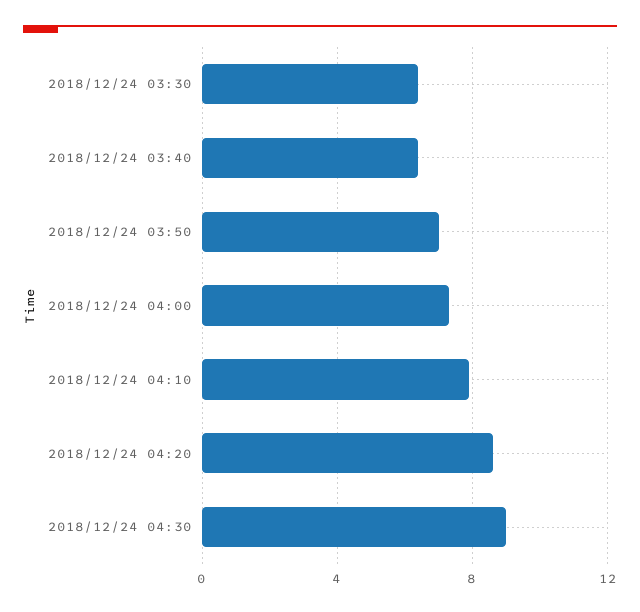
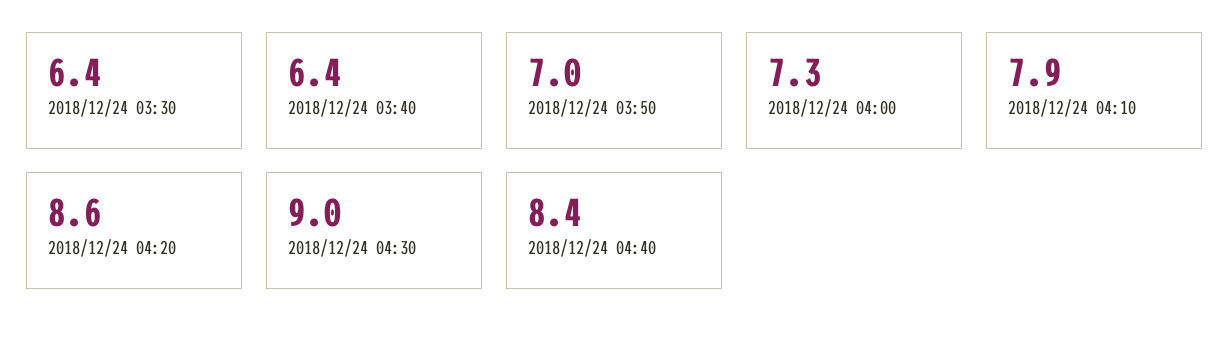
2018/12/24 04:40: none -> 8.4

